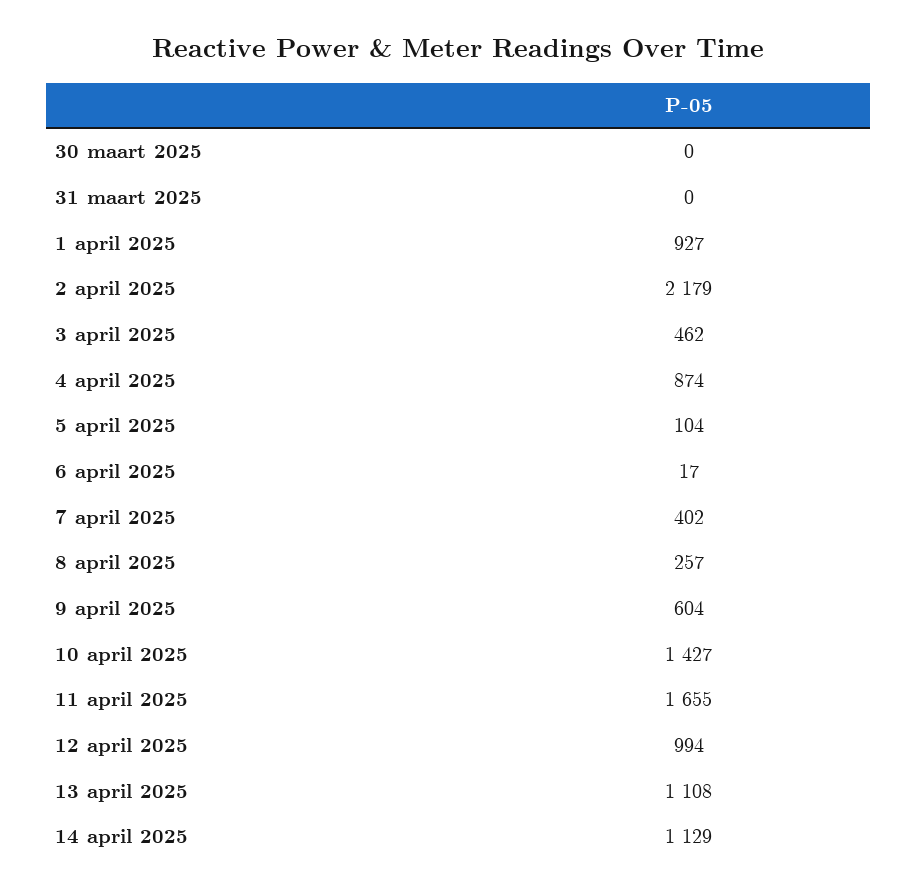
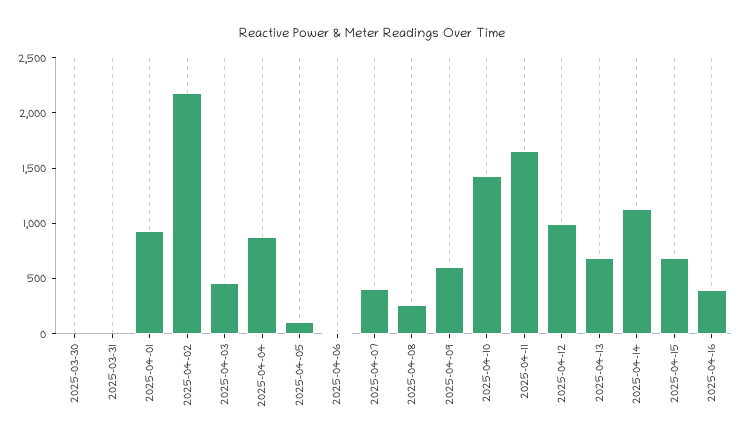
13 april 2025: 1108 -> 700
2025-04-15: none -> 700
2025-04-16: none -> 400

